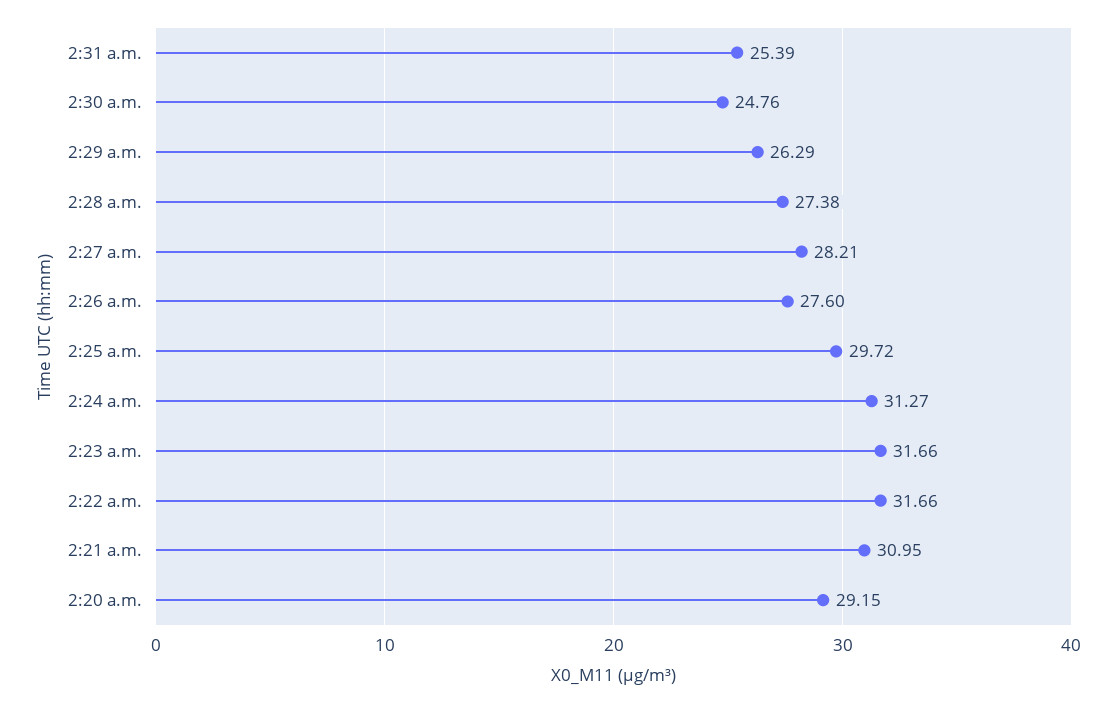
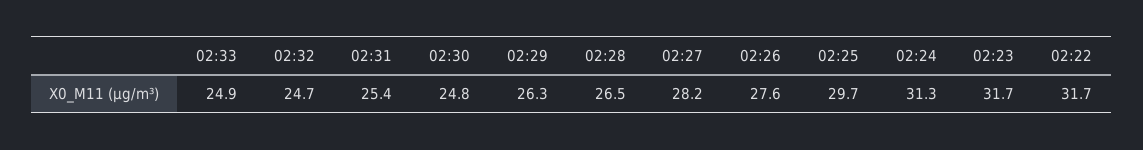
2:28 a.m.: 27.38 -> 26.5
2:21 a.m.: 30.95 -> none
2:20 a.m.: 29.15 -> none
02:33: none -> 24.9
02:32: none -> 24.7

